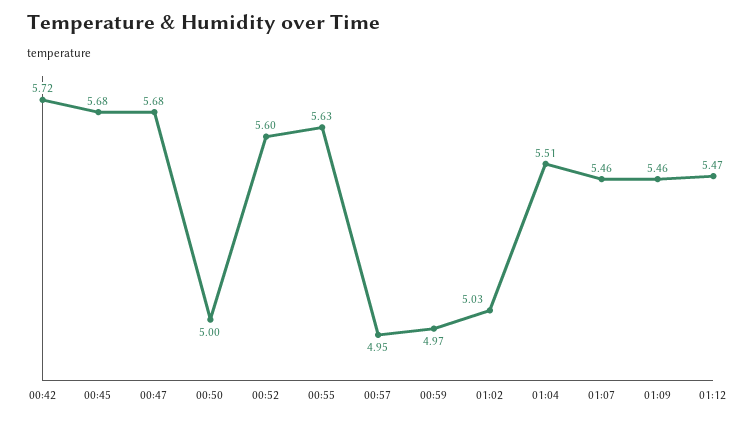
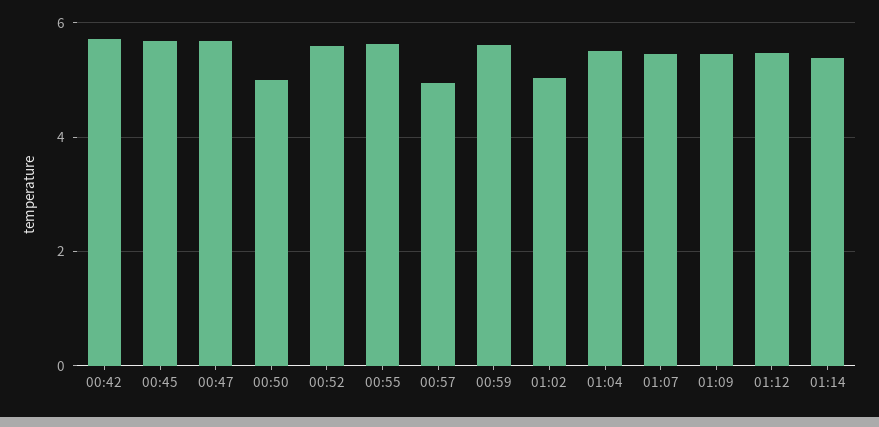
00:59: 4.97 -> 5.6
01:14: none -> 5.4

